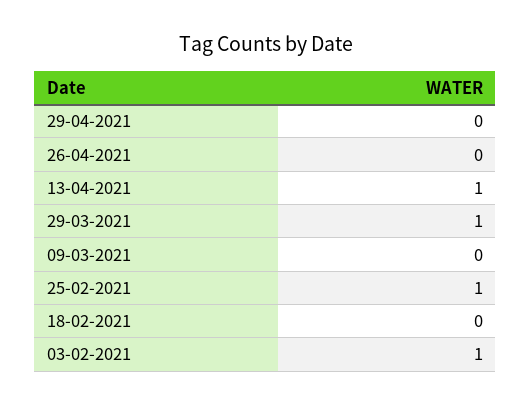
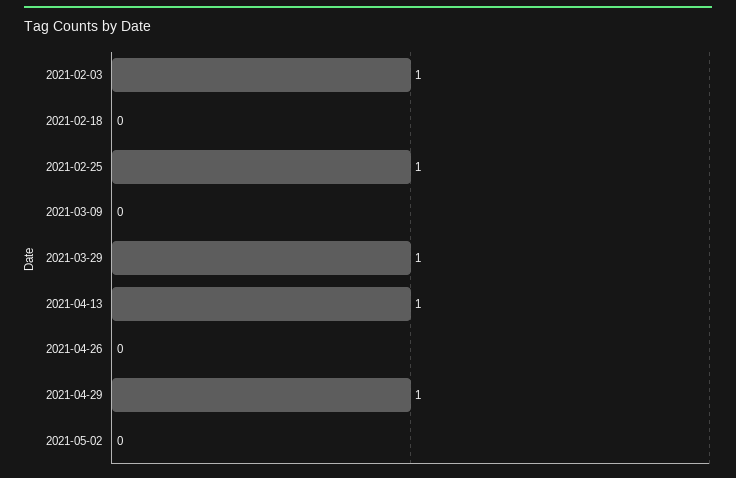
29-04-2021: 0 -> 1
2021-05-02: none -> 0

